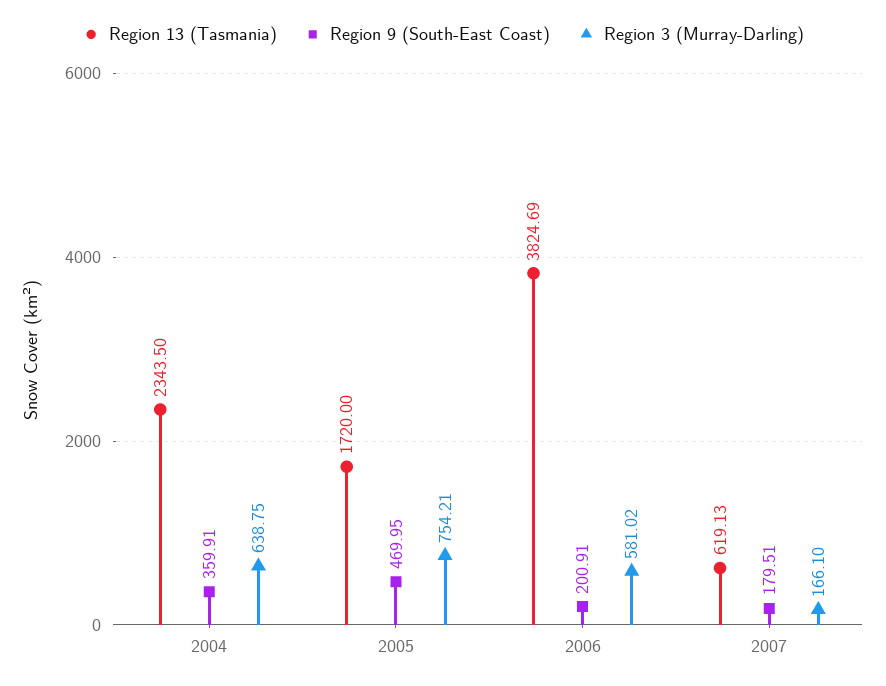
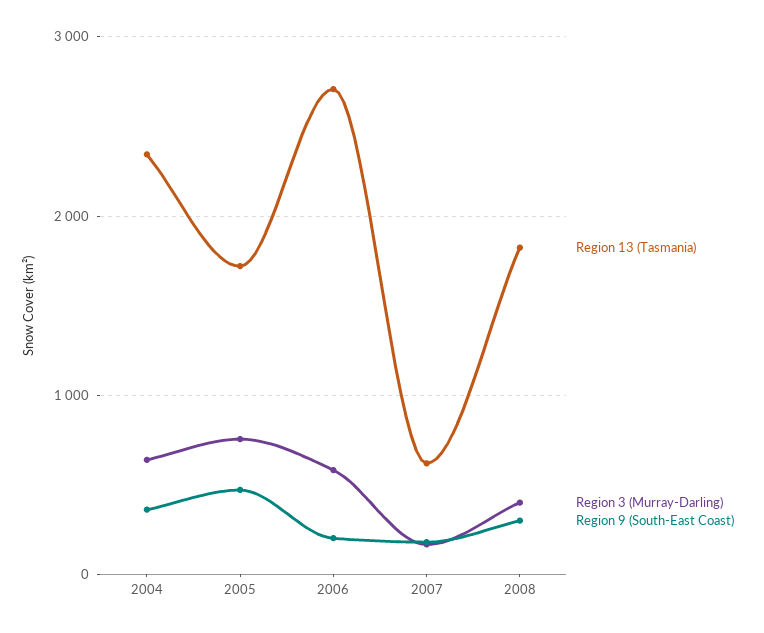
Region 13 (Tasmania), 2006: 3824.69 -> 2700
Region 13 (Tasmania), 2008: none -> 1800
Region 3 (Murray-Darling), 2008: none -> 400
Region 9 (South-East Coast), 2008: none -> 300

